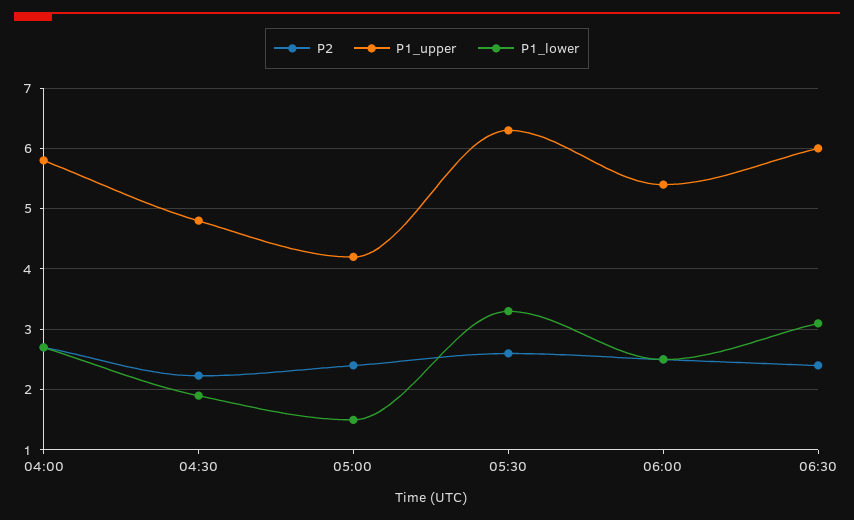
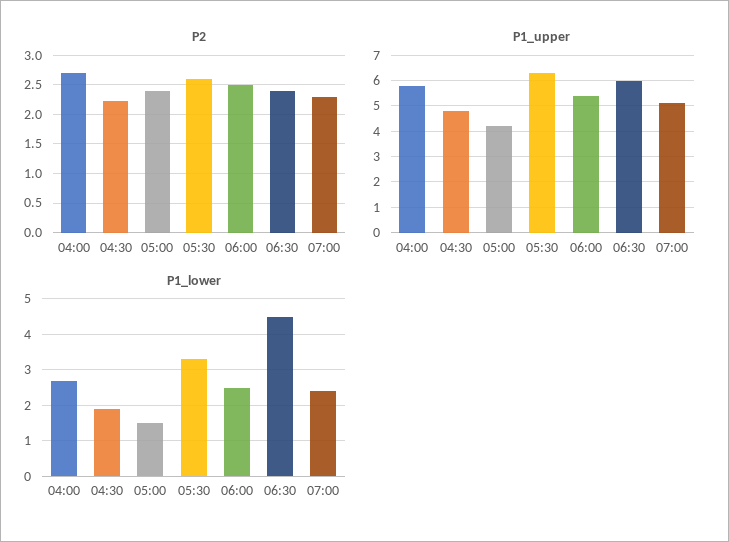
P1_lower, 06:30: 3.1 -> 4.5
P2, 07:00: none -> 2.25
P1_upper, 07:00: none -> 5
P1_lower, 07:00: none -> 2.5

